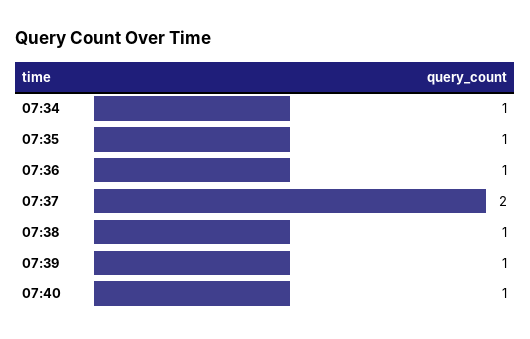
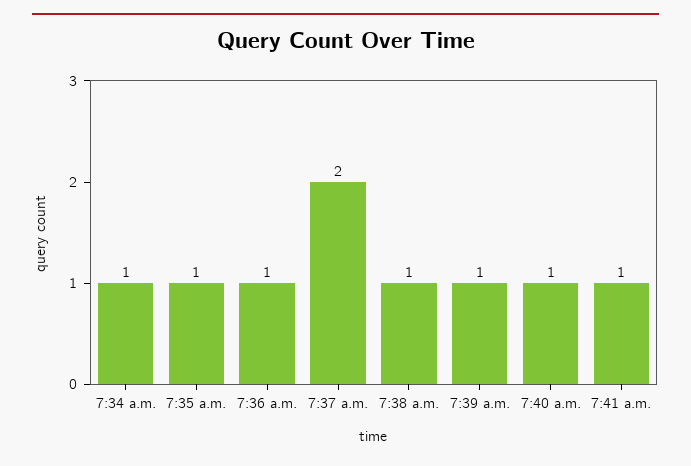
7:41 a.m.: none -> 1

